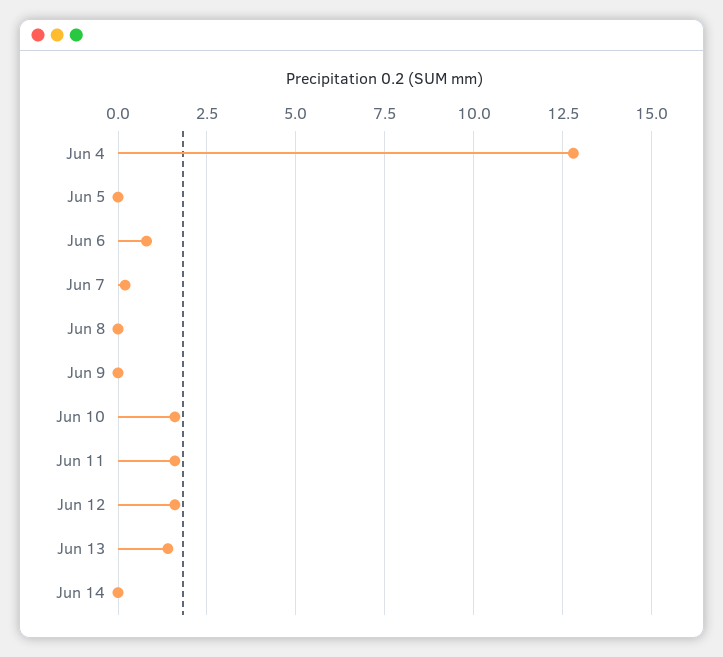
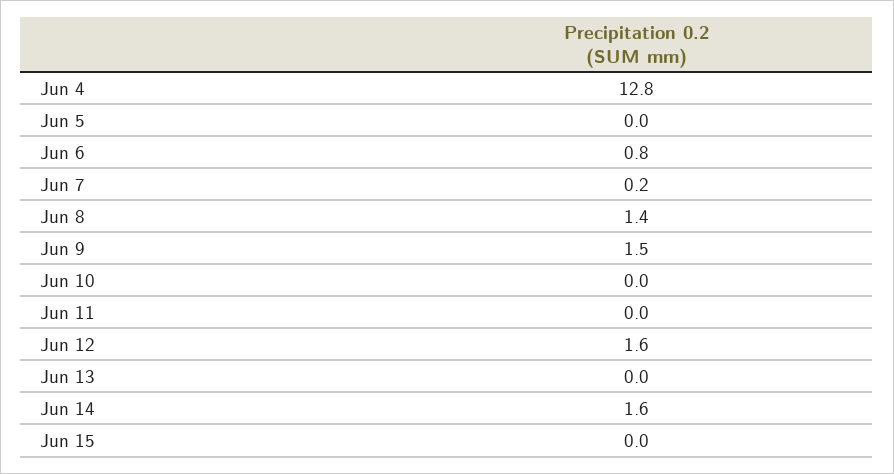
Jun 8: 0 -> 1.4
Jun 9: 0 -> 1.5
Jun 10: 1.5 -> 0
Jun 11: 1.5 -> 0
Jun 13: 1.5 -> 0
Jun 14: 0 -> 1.6
Jun 15: none -> 0

